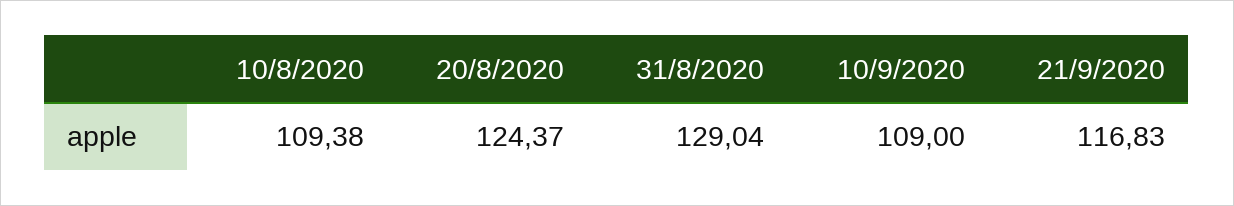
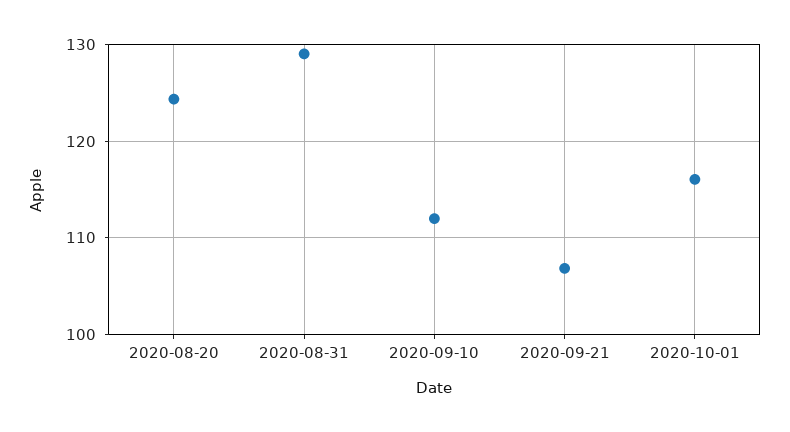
10/8/2020: 109.38 -> none
10/9/2020: 109 -> 112
21/9/2020: 116.83 -> 107
2020-10-01: none -> 116

